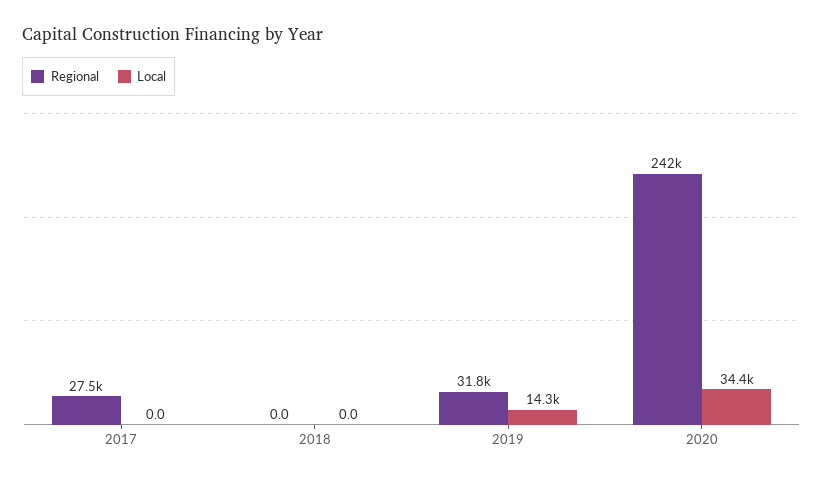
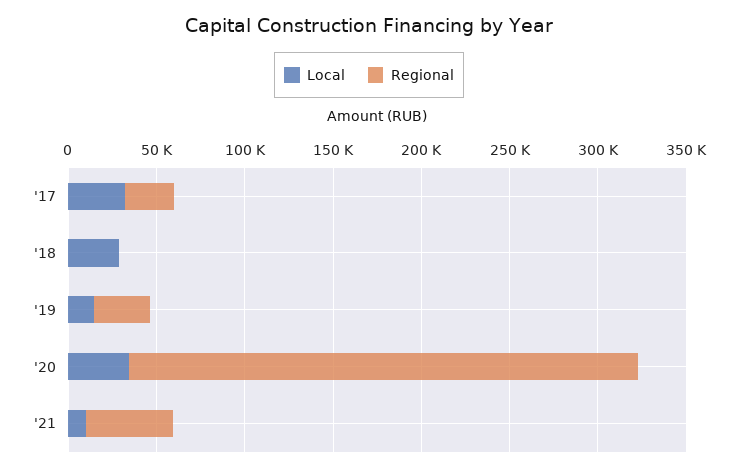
Local, 2017: 0 -> 30000
Local, 2018: 0 -> 30000
Regional, 2020: 242000 -> 290000
Local, '21: none -> 10000
Regional, '21: none -> 50000

